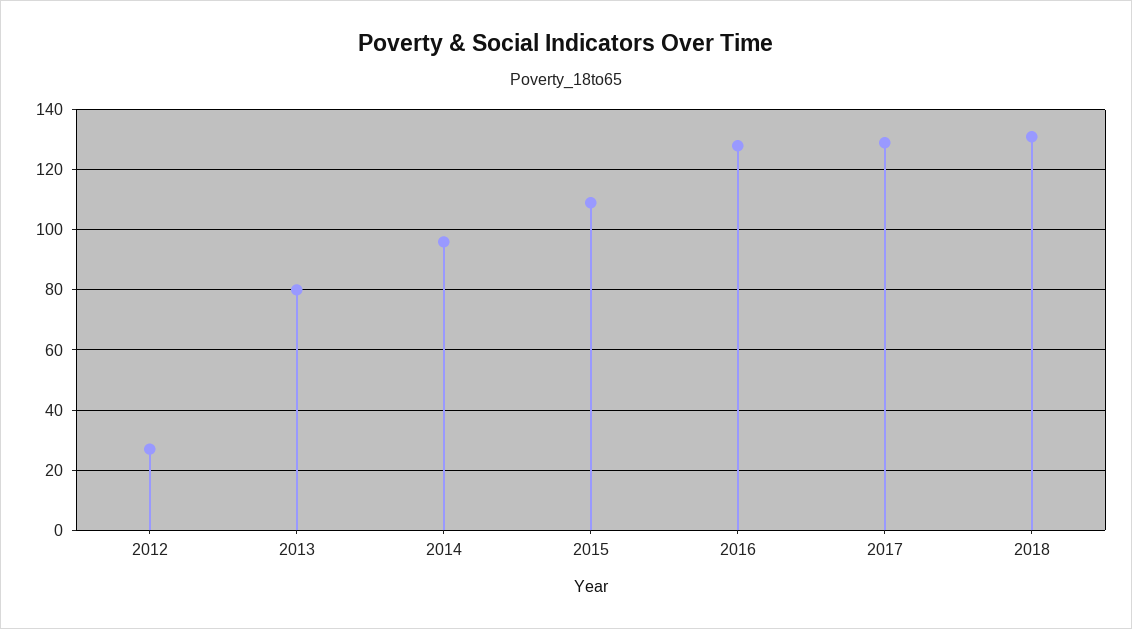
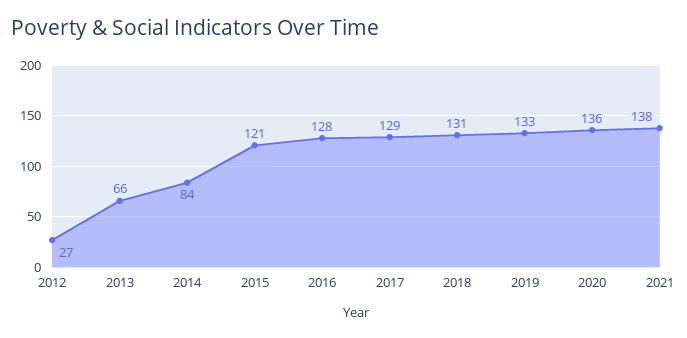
2013: 80 -> 66
2014: 95 -> 84
2015: 110 -> 121
2019: none -> 133
2020: none -> 136
2021: none -> 138

